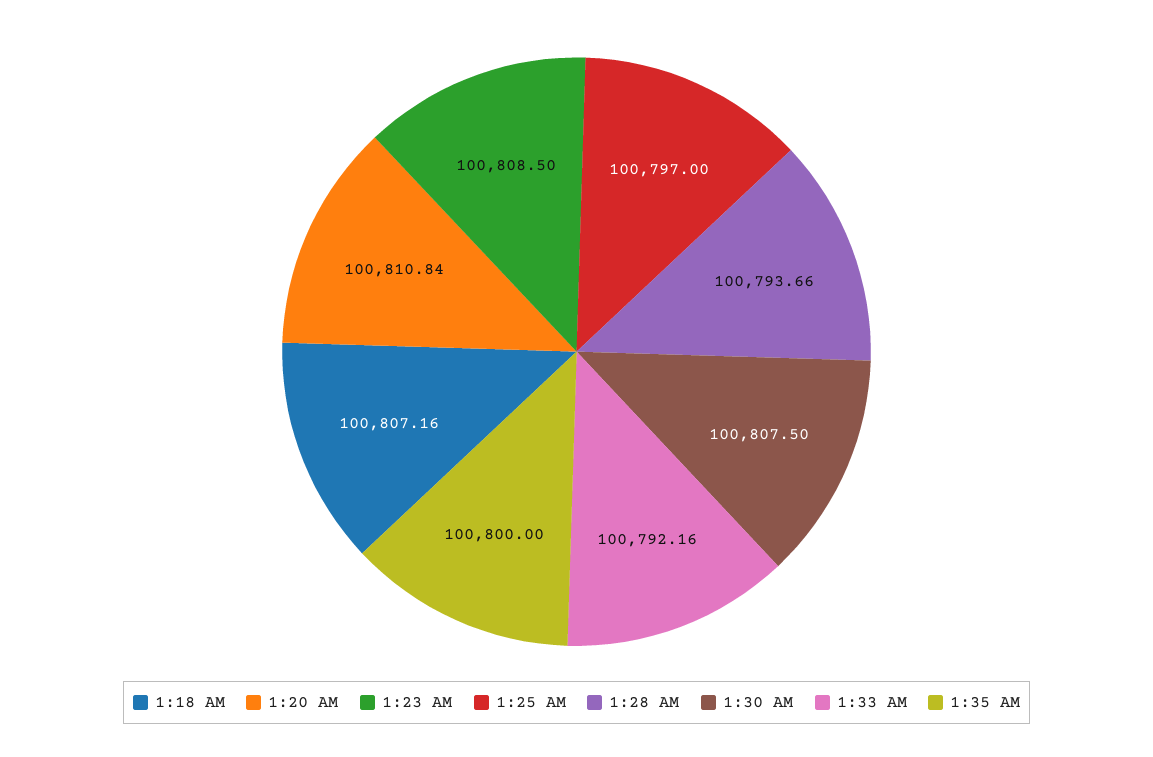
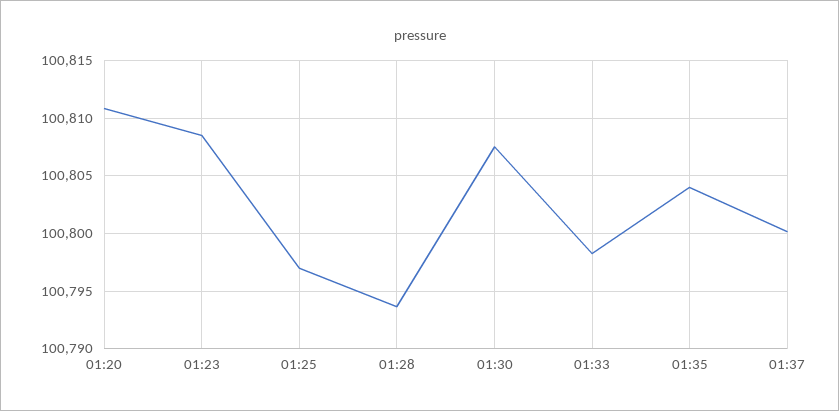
1:18 AM: 100807.16 -> none
1:33 AM: 100792.16 -> 100798
1:35 AM: 100800 -> 100804
01:37: none -> 100800

